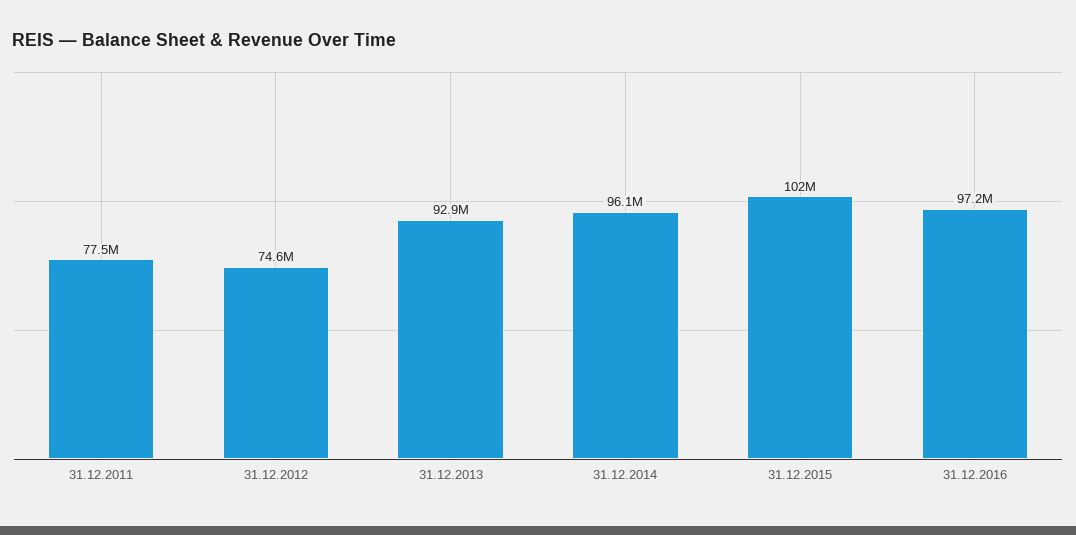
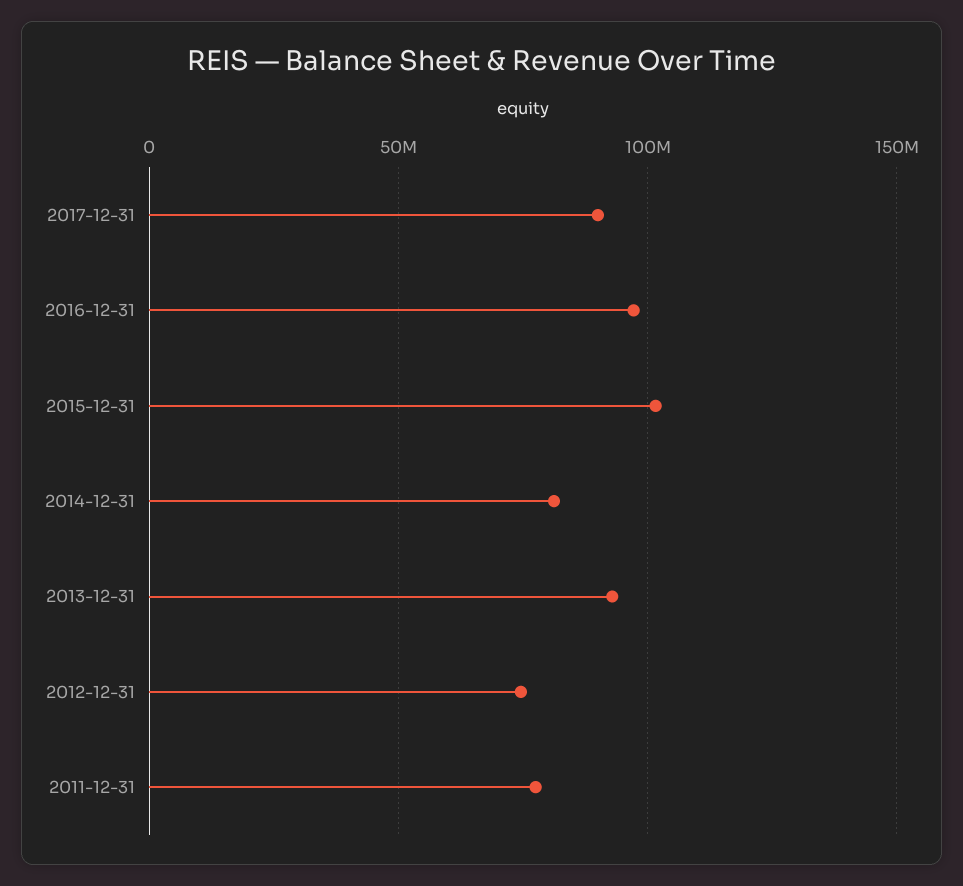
31.12.2014: 96100000 -> 80000000
2017-12-31: none -> 90000000

